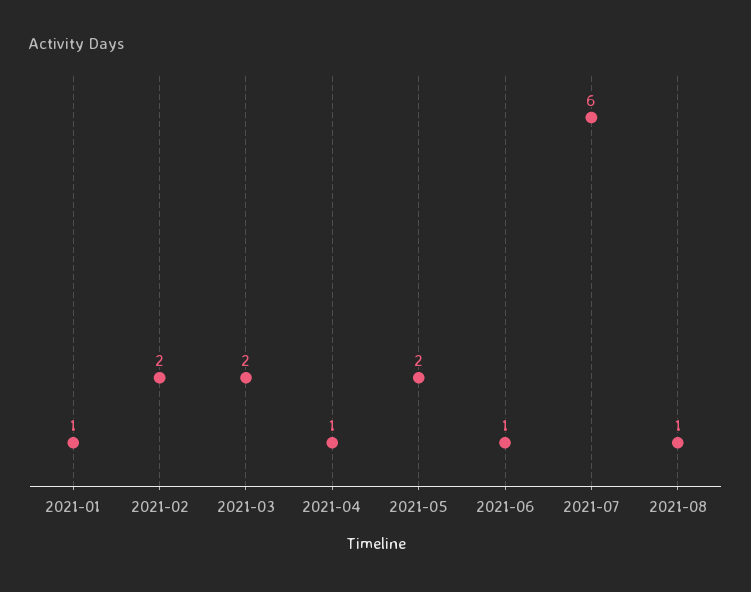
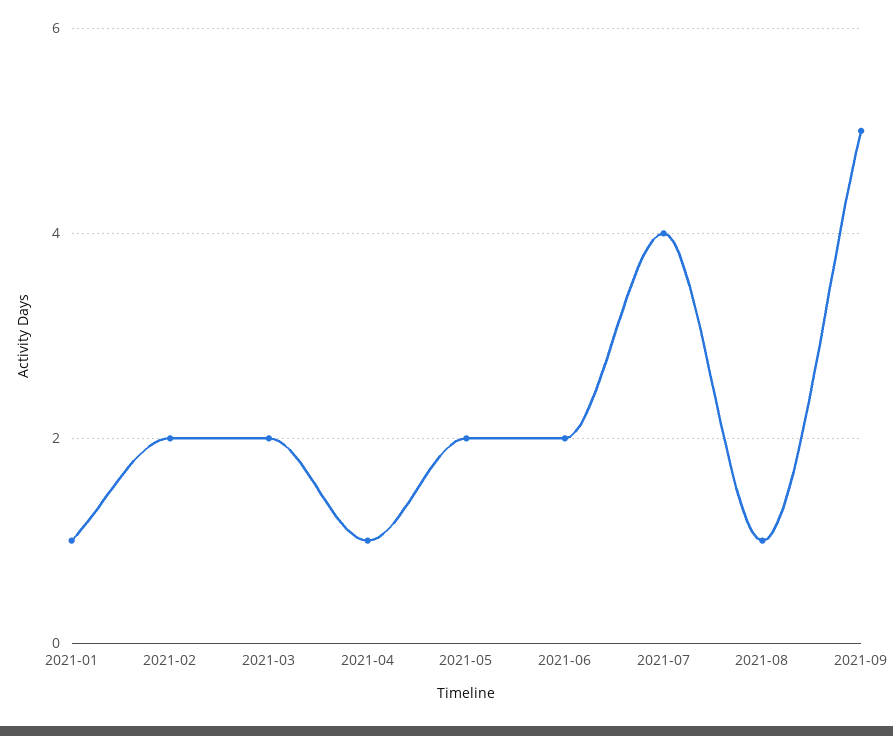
2021-06: 1 -> 2
2021-07: 6 -> 4
2021-09: none -> 5

